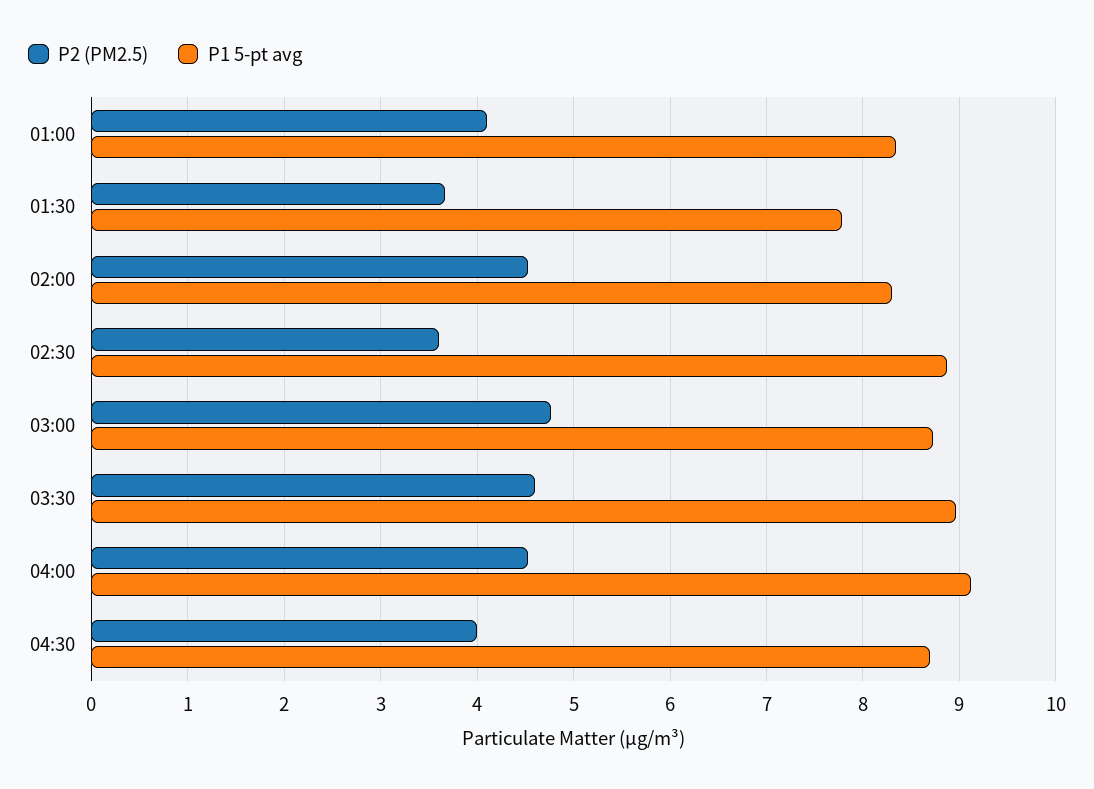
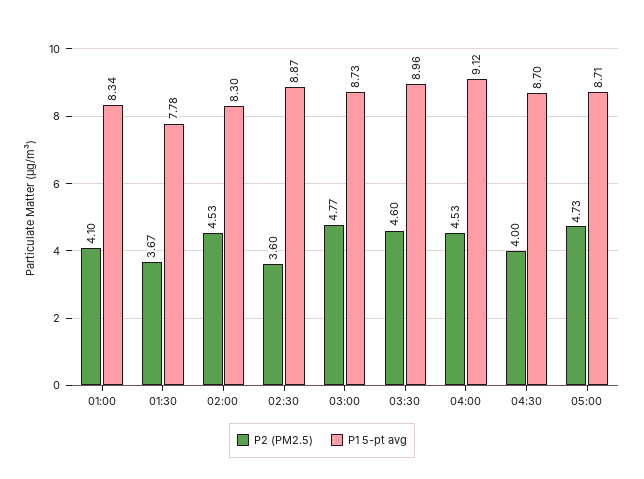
P2 (PM2.5), 05:00: none -> 4.73
P1 5-pt avg, 05:00: none -> 8.71

